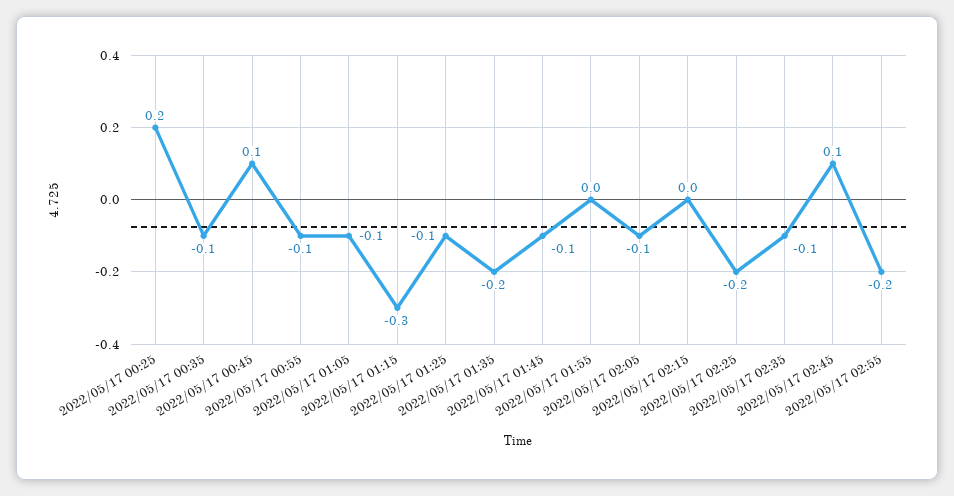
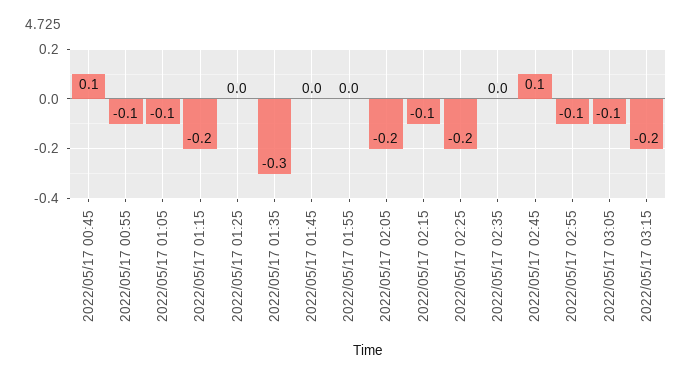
2022/05/17 00:25: 0.2 -> none
2022/05/17 00:35: -0.1 -> none
2022/05/17 01:15: -0.3 -> -0.2
2022/05/17 01:25: -0.1 -> 0
2022/05/17 01:35: -0.2 -> -0.3
2022/05/17 01:45: -0.1 -> 0
2022/05/17 02:05: -0.1 -> -0.2
2022/05/17 02:15: 0 -> -0.1
2022/05/17 02:35: -0.1 -> 0
2022/05/17 02:55: -0.2 -> -0.1
2022/05/17 03:05: none -> -0.1
2022/05/17 03:15: none -> -0.2

